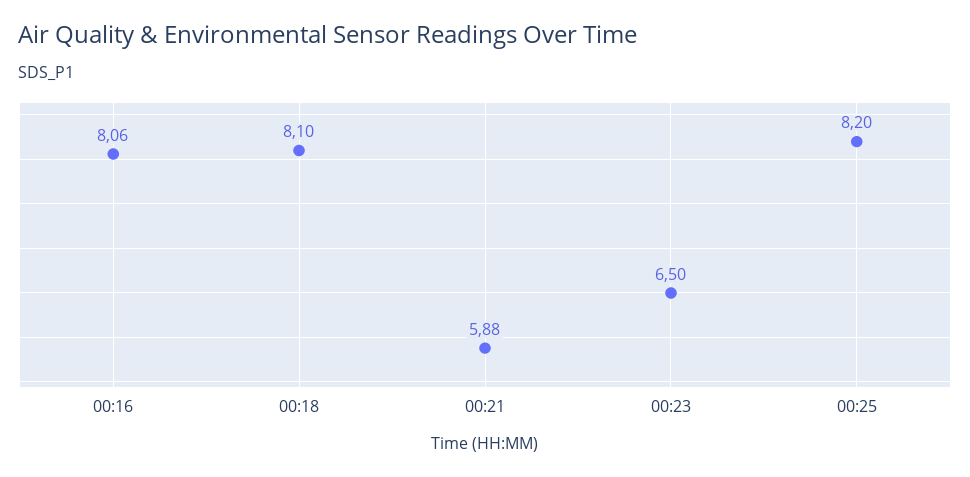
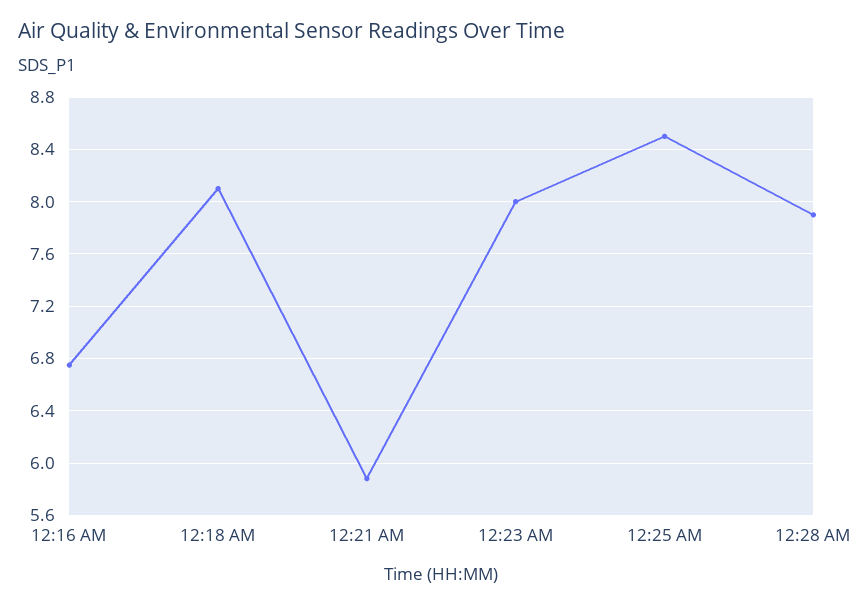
00:16: 8.06 -> 6.75
00:23: 6.5 -> 8
00:25: 8.2 -> 8.5
12:28 AM: none -> 7.9

